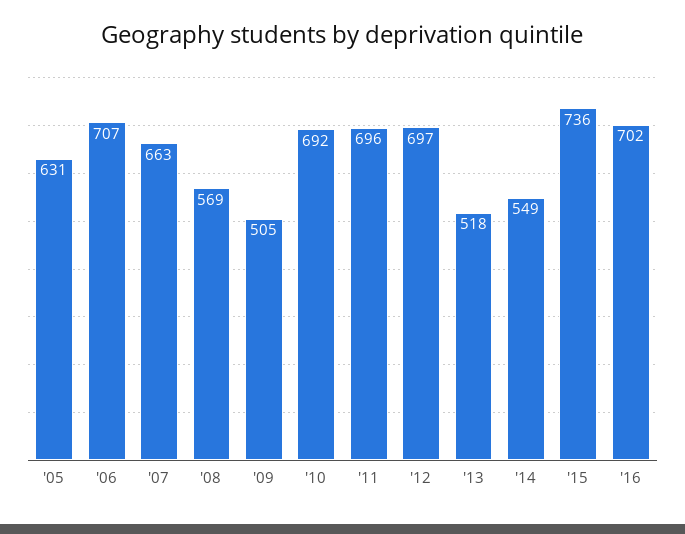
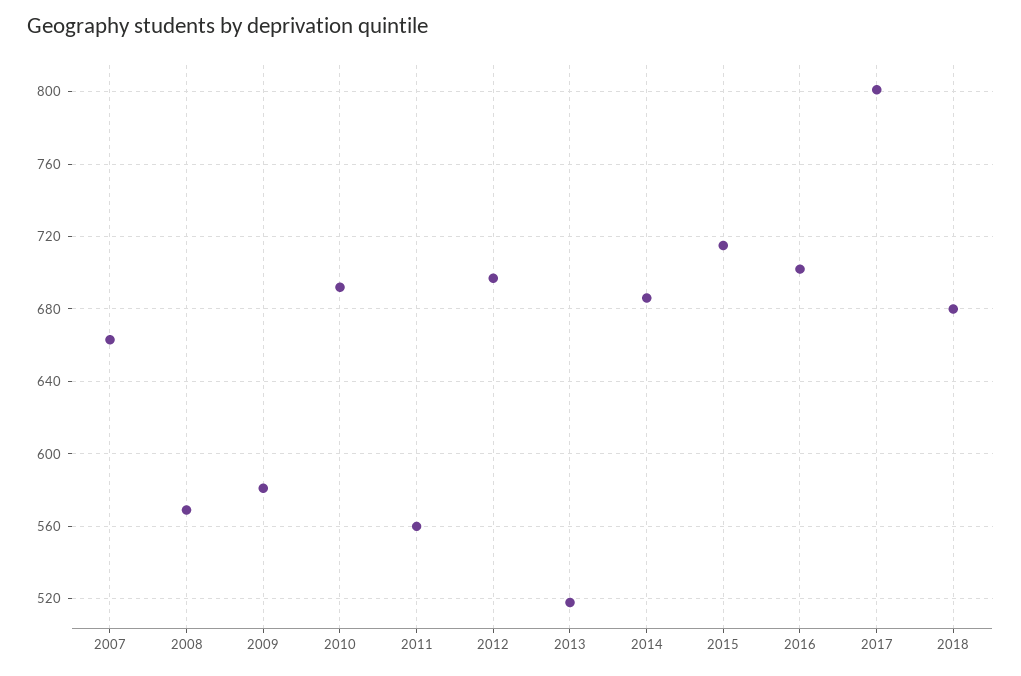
'05: 631 -> none
'06: 707 -> none
'09: 505 -> 580
'11: 696 -> 560
'14: 549 -> 685
'15: 736 -> 715
2017: none -> 800
2018: none -> 680

